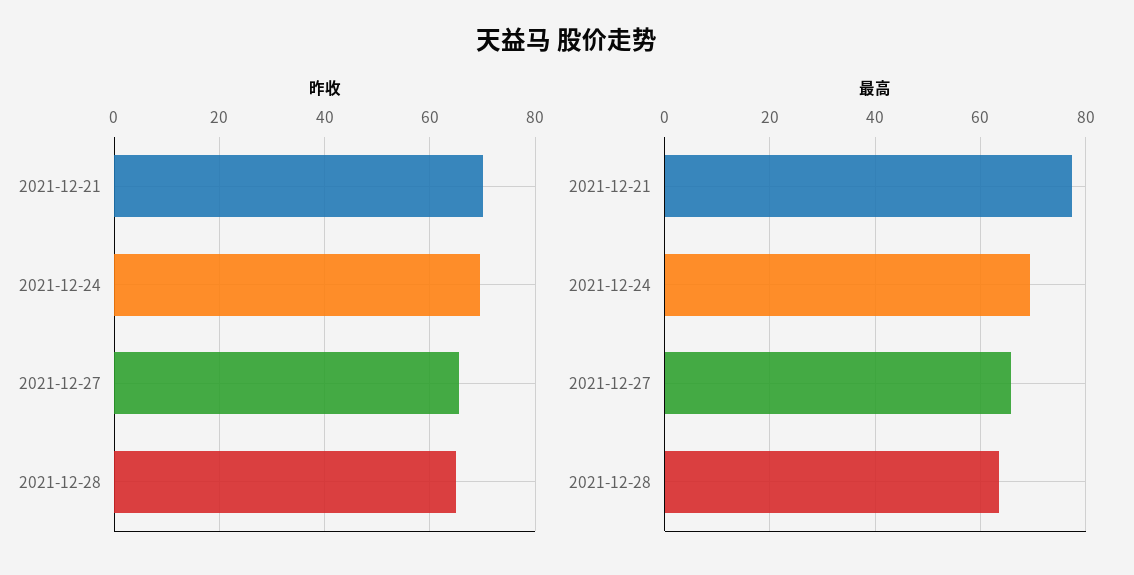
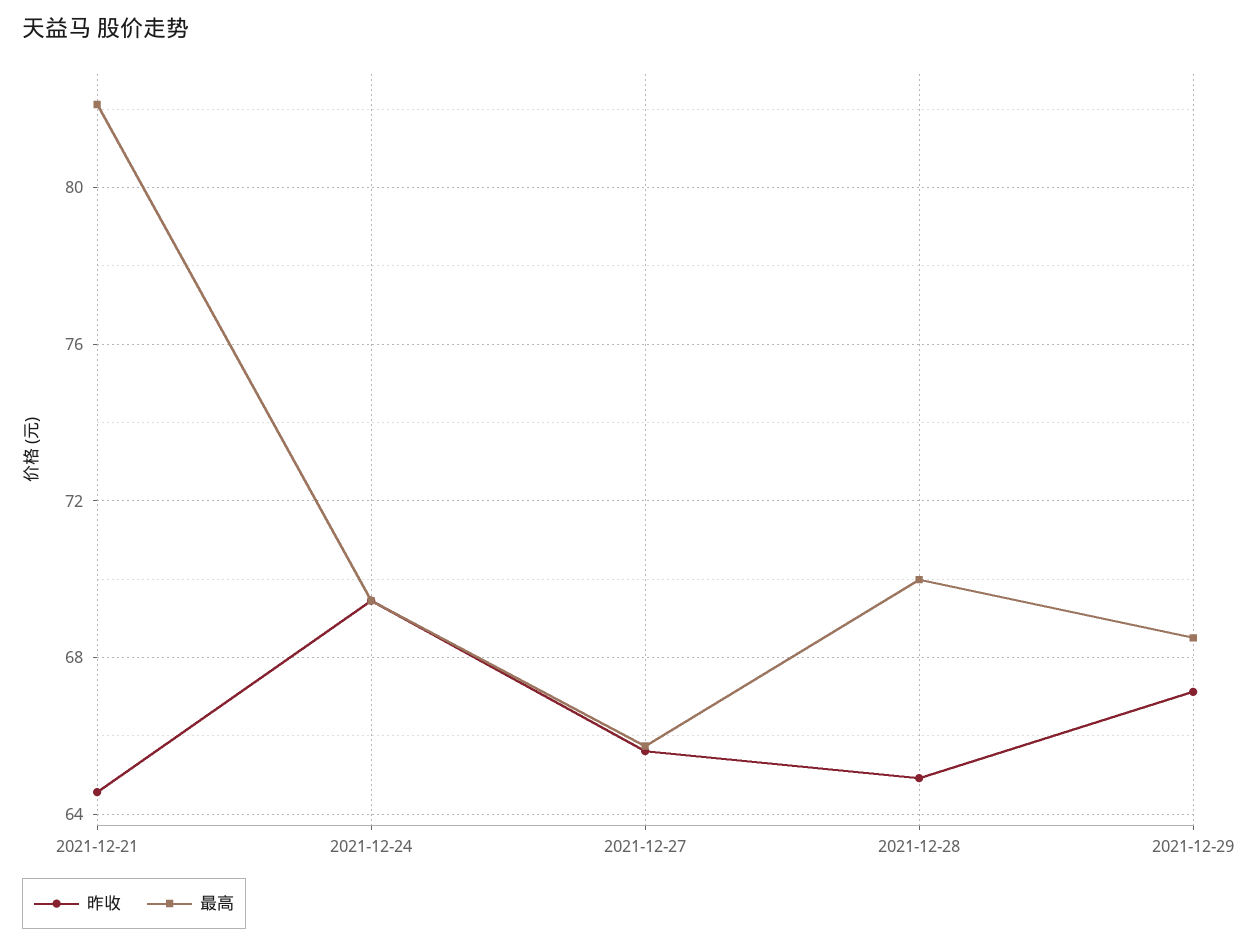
昨收, 2021-12-21: 70 -> 64.5
最高, 2021-12-21: 78 -> 82
最高, 2021-12-28: 64 -> 70
昨收, 2021-12-29: none -> 67
最高, 2021-12-29: none -> 68.5

